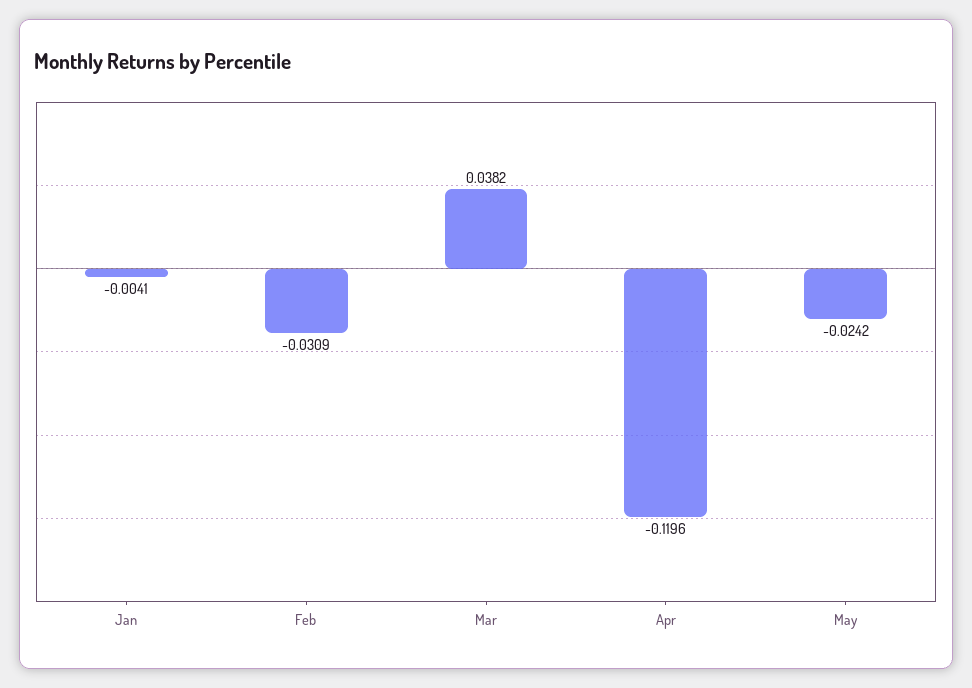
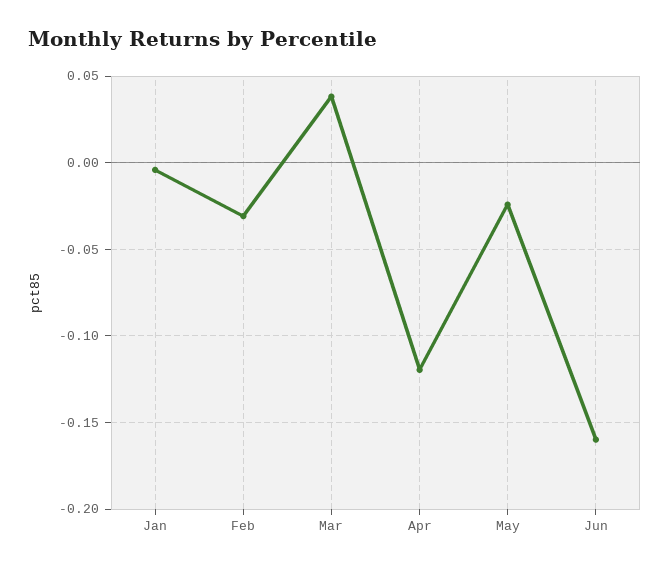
Jun: none -> -0.16

